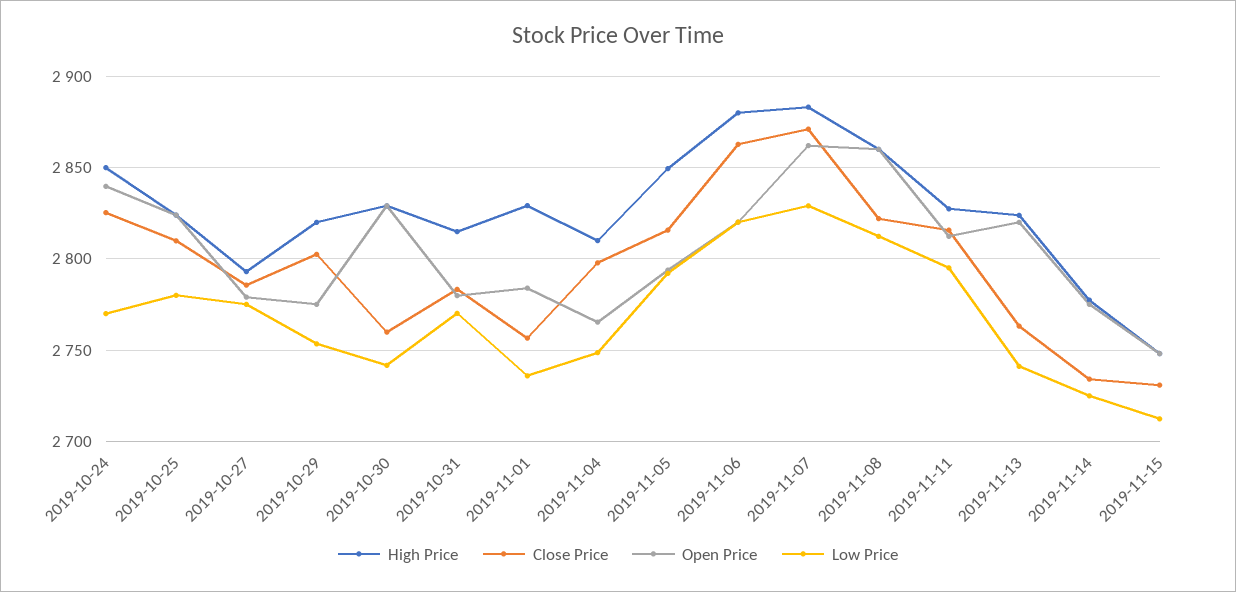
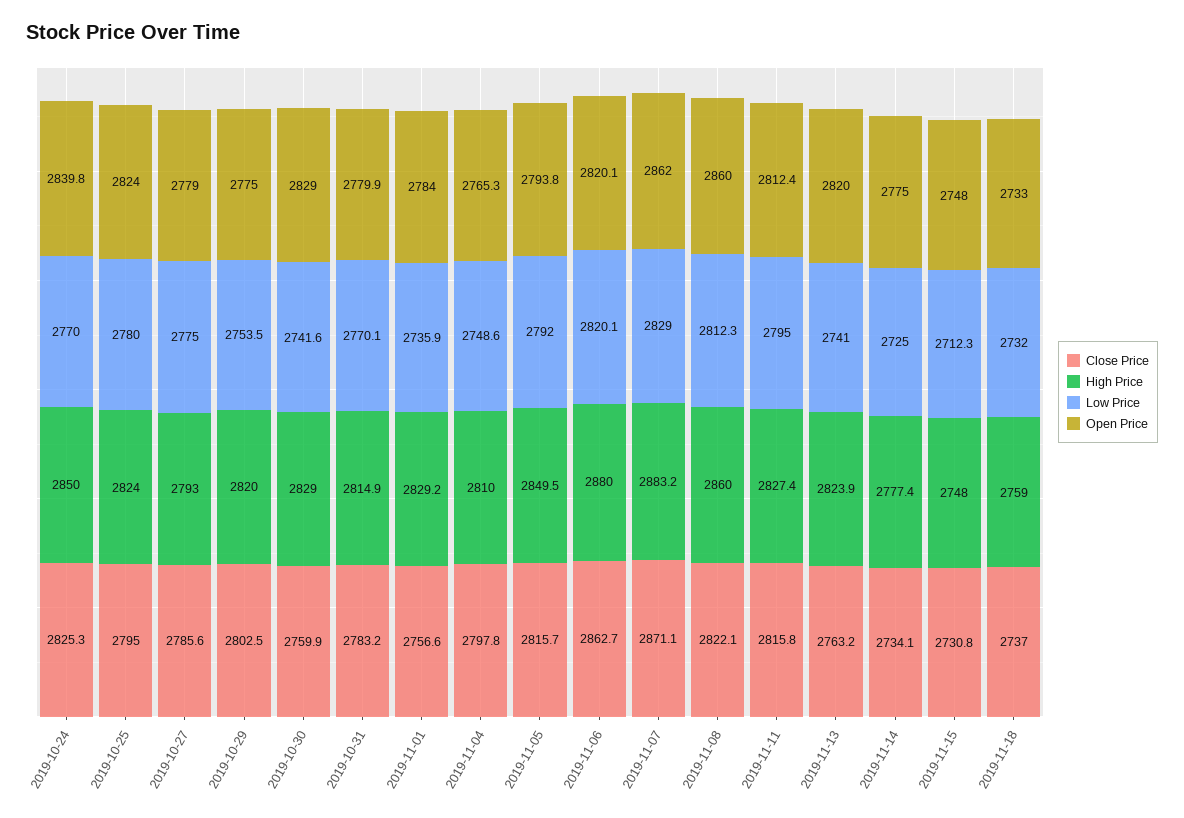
Close Price, 2019-10-25: 2810 -> 2795
Close Price, 2019-11-18: none -> 2737
High Price, 2019-11-18: none -> 2759
Low Price, 2019-11-18: none -> 2732
Open Price, 2019-11-18: none -> 2733

